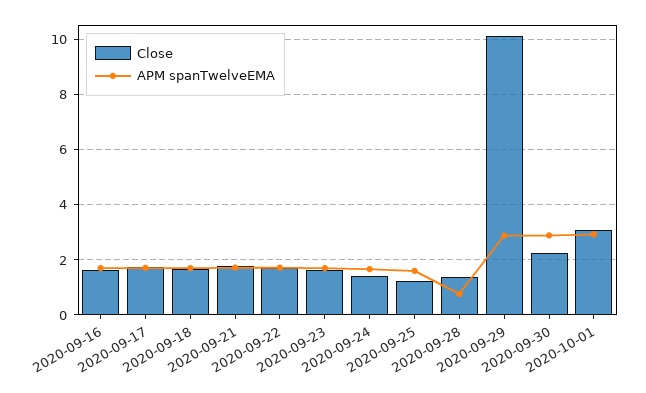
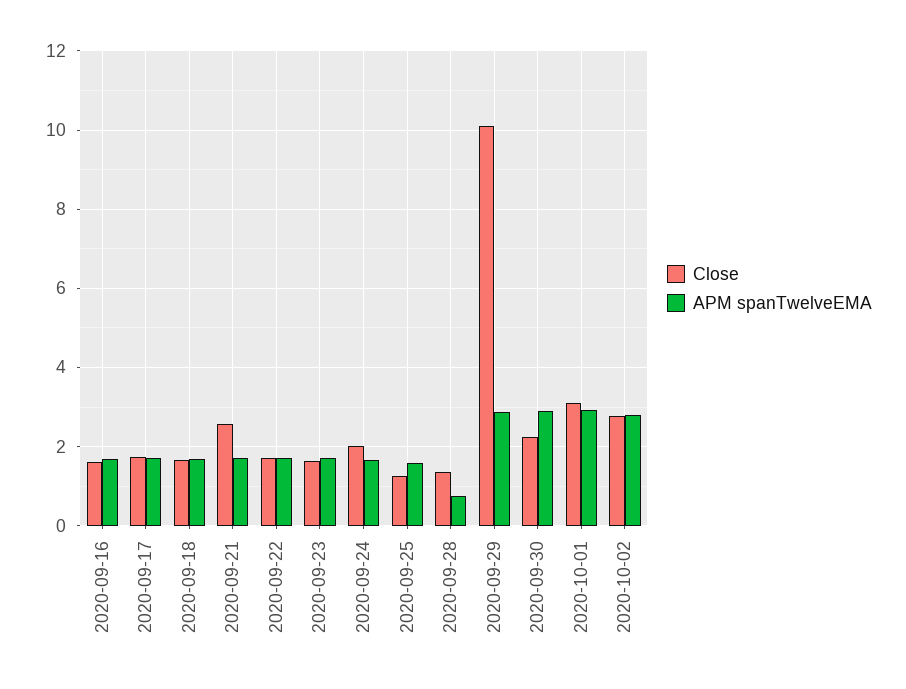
Close, 2020-09-21: 1.75 -> 2.6
Close, 2020-09-24: 1.5 -> 2
Close, 2020-10-02: none -> 2.8
APM spanTwelveEMA, 2020-10-02: none -> 2.8

